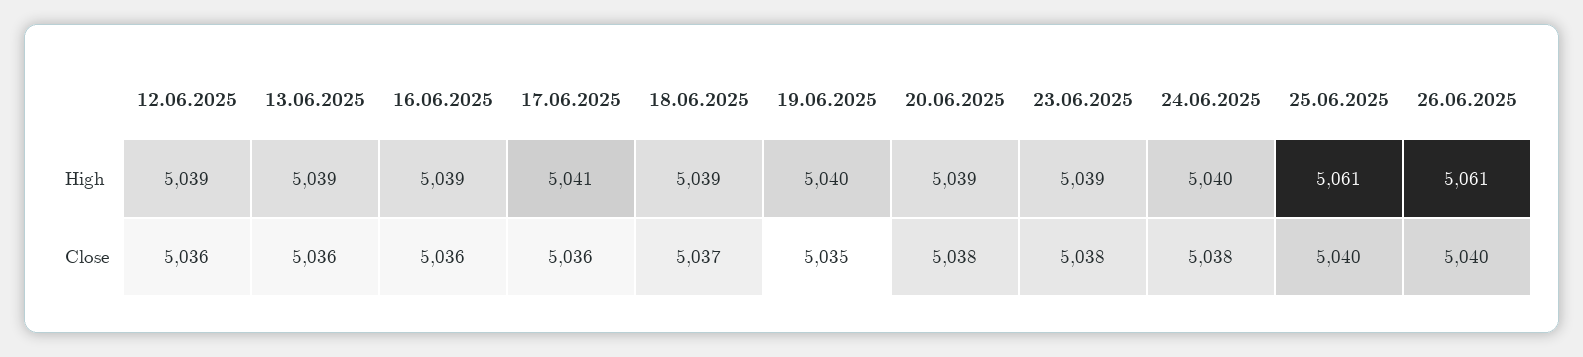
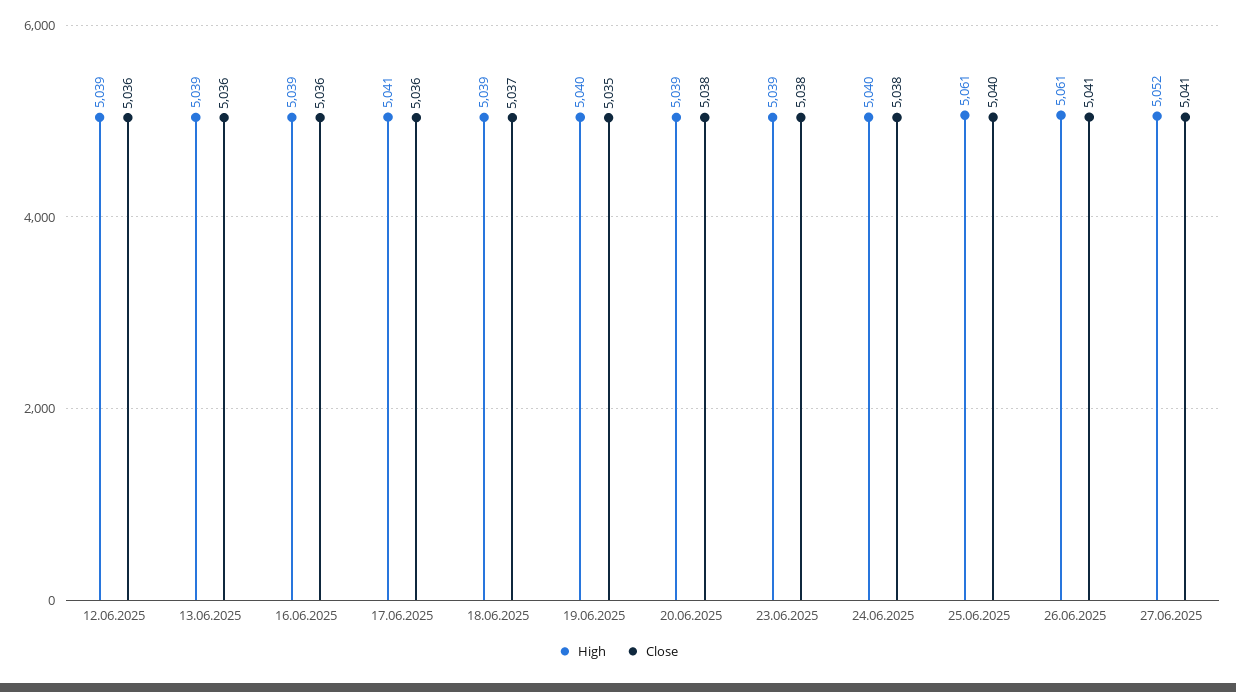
Close, 26.06.2025: 5040 -> 5041
High, 27.06.2025: none -> 5052
Close, 27.06.2025: none -> 5041

